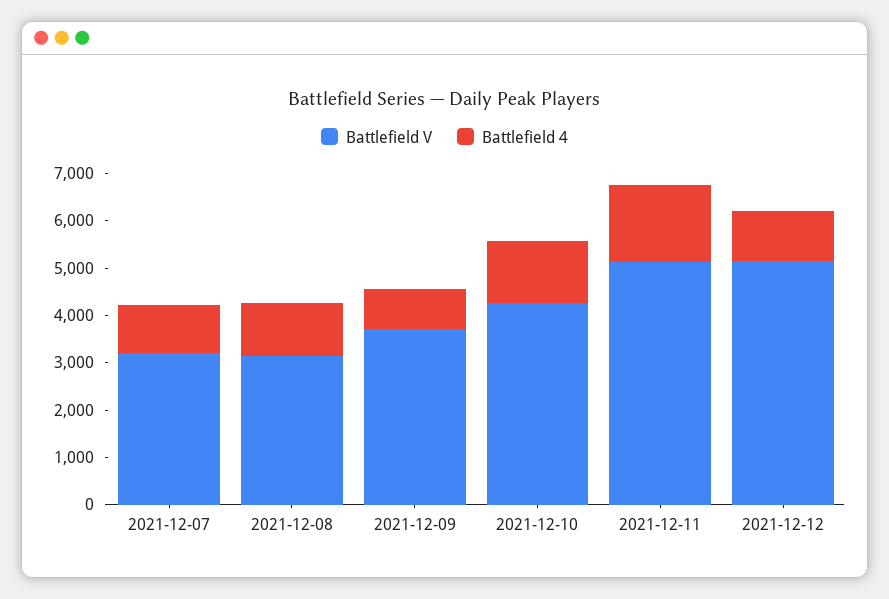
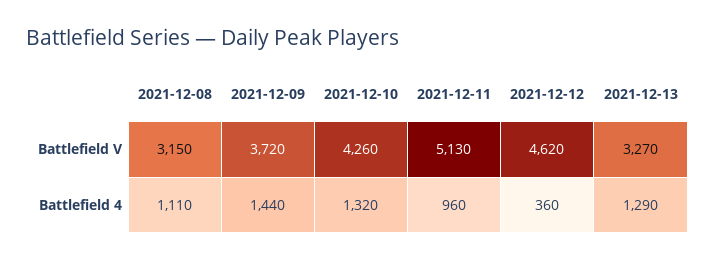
Battlefield V, 2021-12-07: 3200 -> none
Battlefield 4, 2021-12-07: 1000 -> none
Battlefield 4, 2021-12-09: 800 -> 1440
Battlefield 4, 2021-12-11: 1600 -> 960
Battlefield V, 2021-12-12: 5200 -> 4620
Battlefield 4, 2021-12-12: 1000 -> 360
Battlefield V, 2021-12-13: none -> 3270
Battlefield 4, 2021-12-13: none -> 1290

